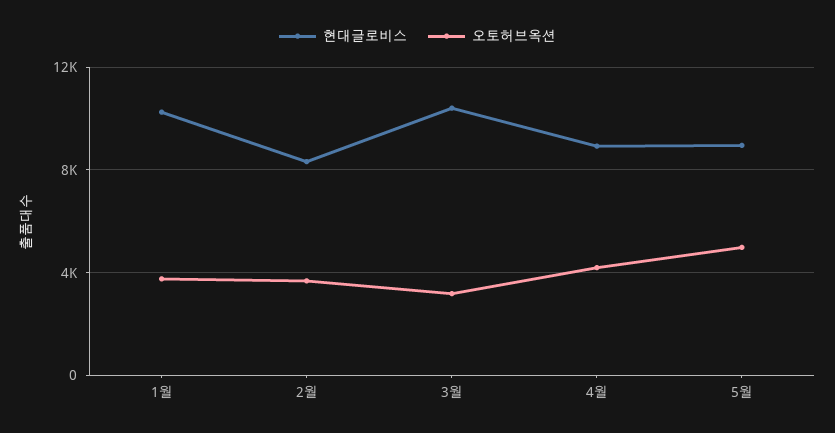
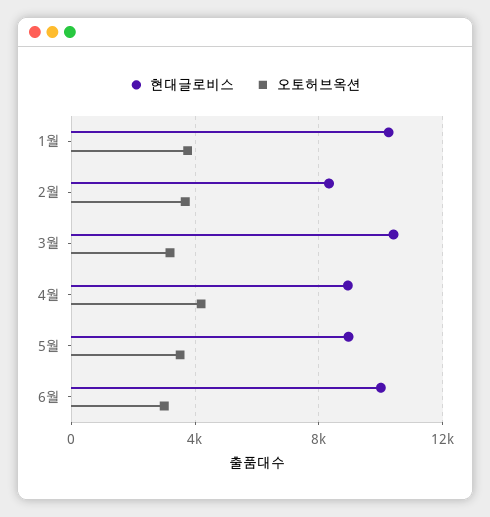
오토허브옥션, 5월: 5000 -> 3500
현대글로비스, 6월: none -> 10000
오토허브옥션, 6월: none -> 3000

